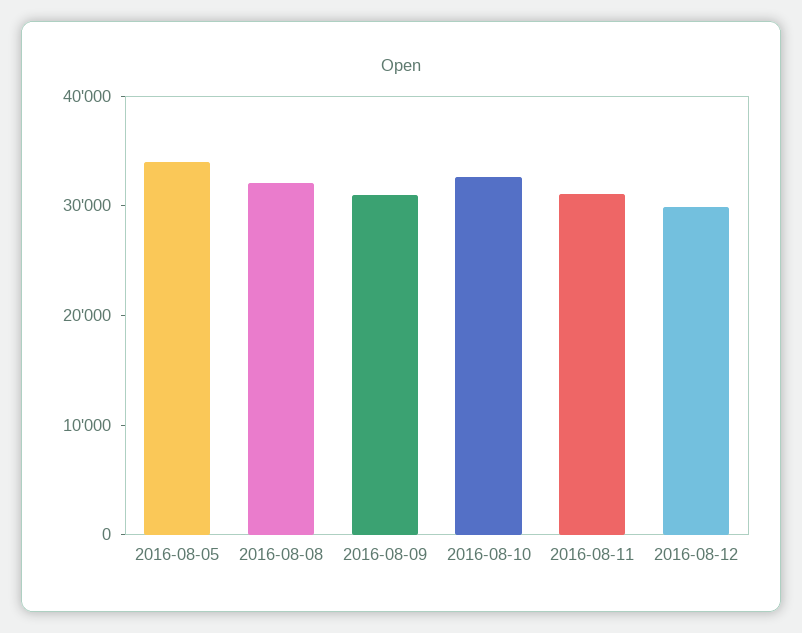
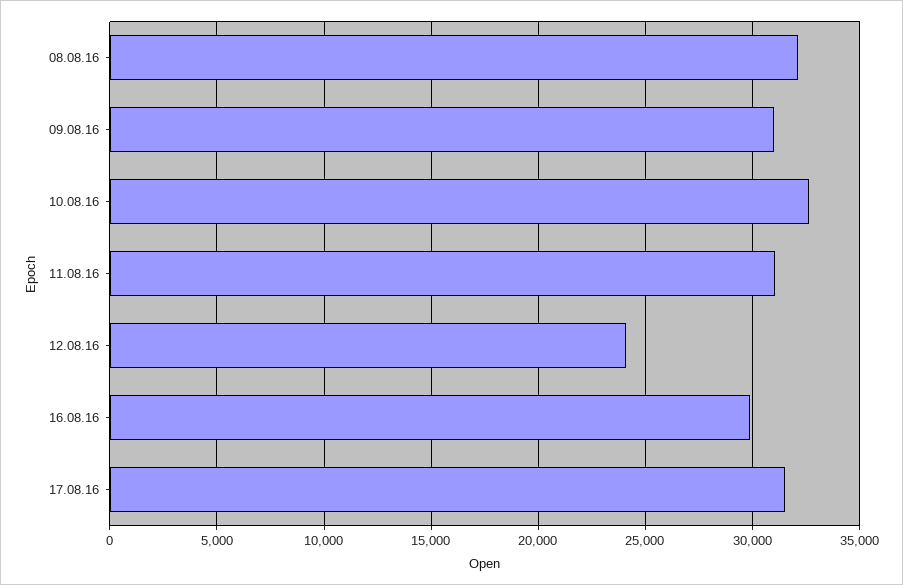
2016-08-05: 34000 -> none
2016-08-12: 30000 -> 24000
16.08.16: none -> 30000
17.08.16: none -> 31500

